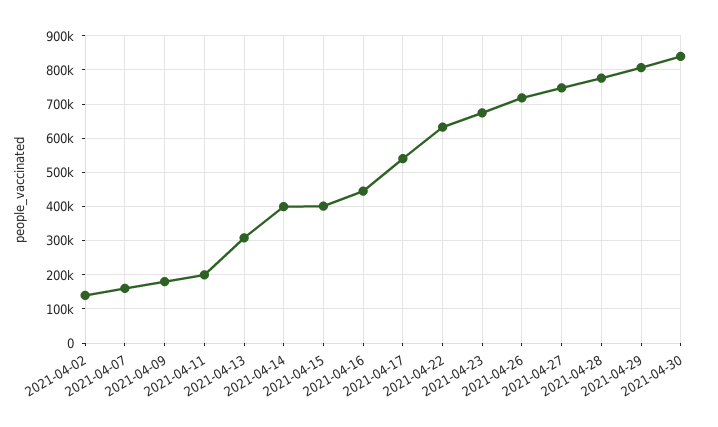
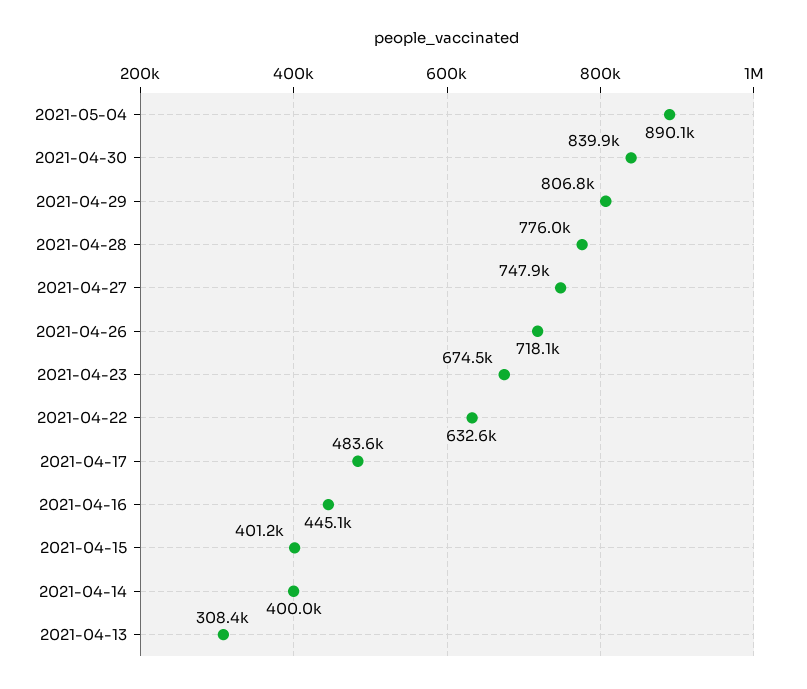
2021-04-02: 140000 -> none
2021-04-07: 160000 -> none
2021-04-09: 180000 -> none
2021-04-11: 200000 -> none
2021-04-17: 540000 -> 483600
2021-05-04: none -> 890100

